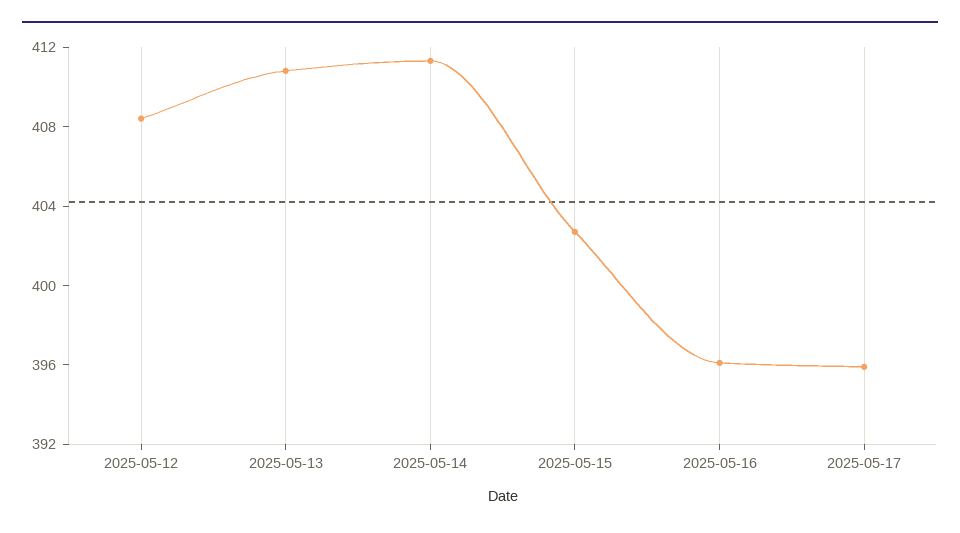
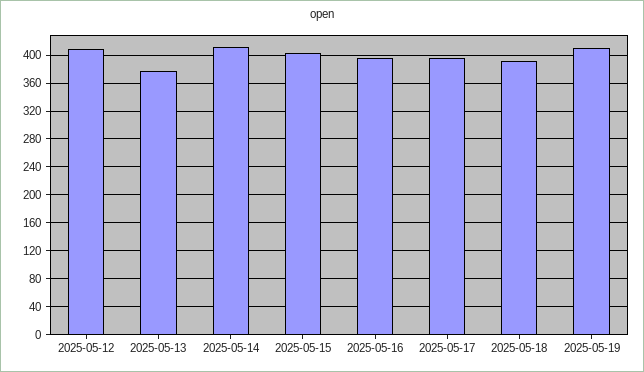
2025-05-13: 411 -> 380
2025-05-18: none -> 390
2025-05-19: none -> 410

